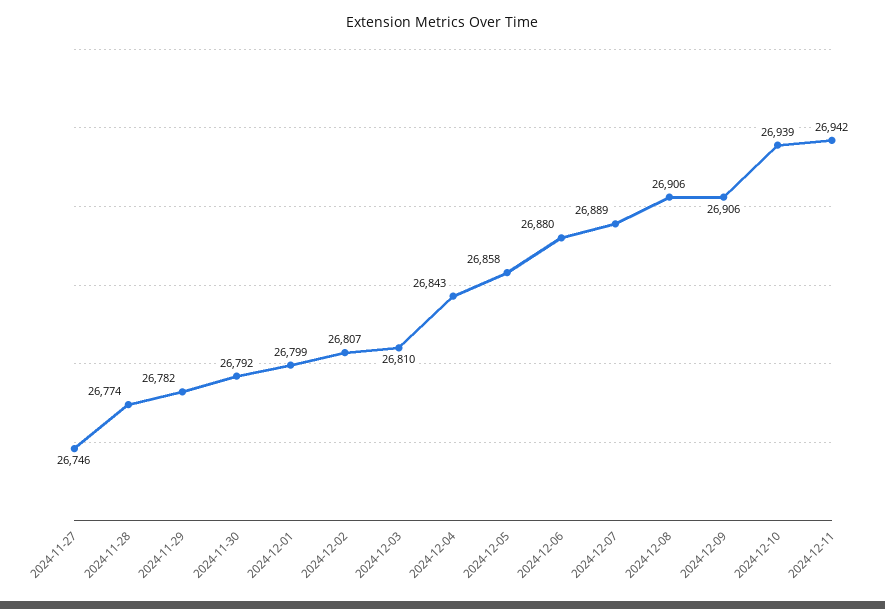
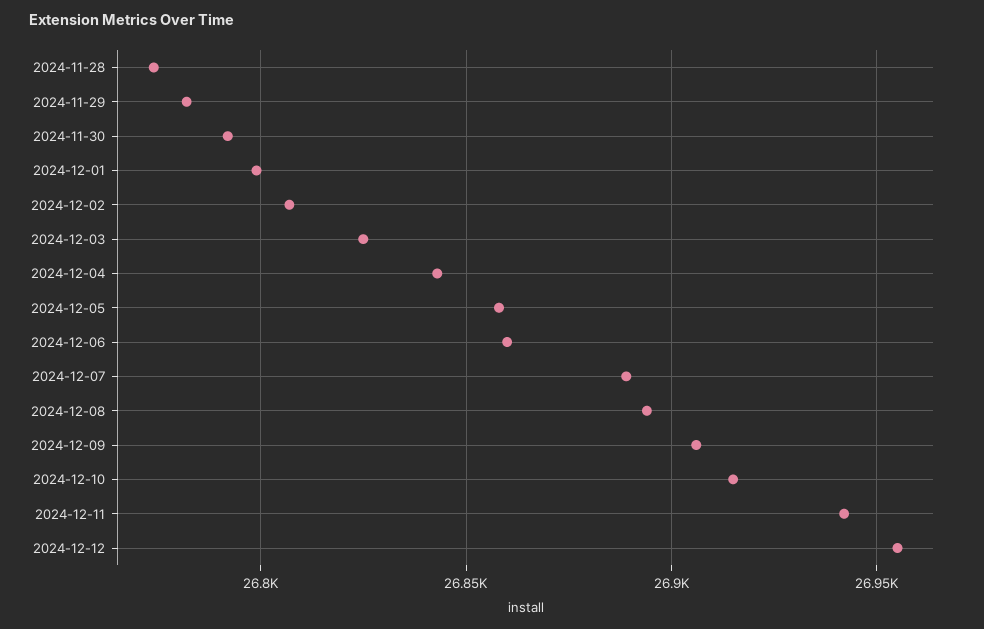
2024-11-27: 26746 -> none
2024-12-03: 26810 -> 26825
2024-12-06: 26880 -> 26860
2024-12-08: 26906 -> 26895
2024-12-10: 26939 -> 26915
2024-12-12: none -> 26955

